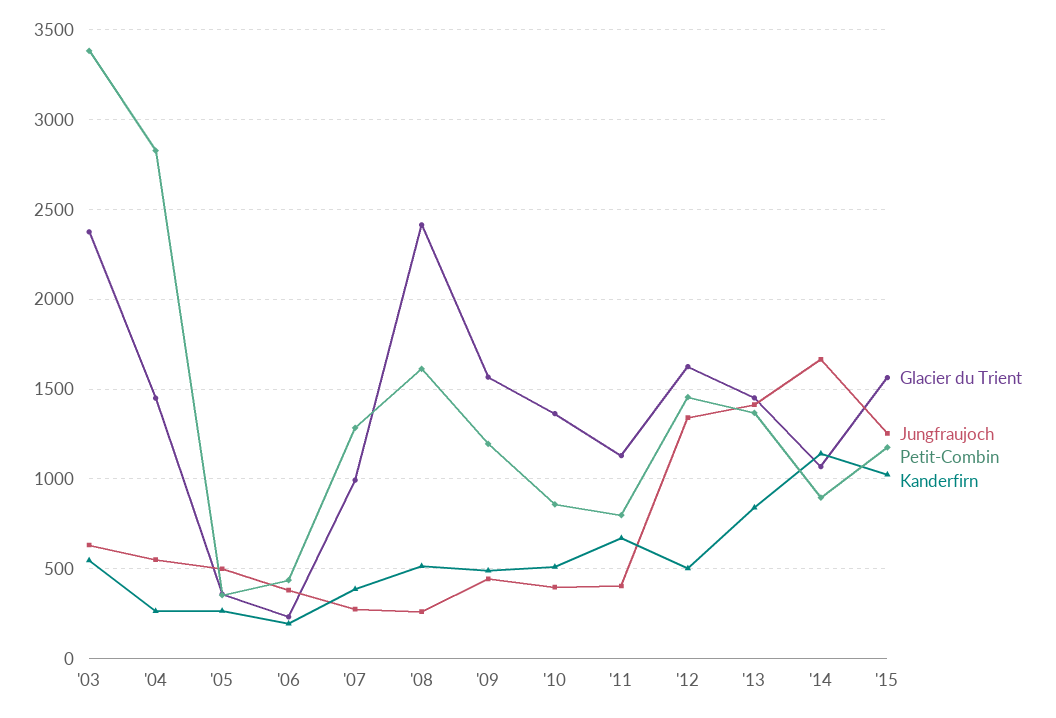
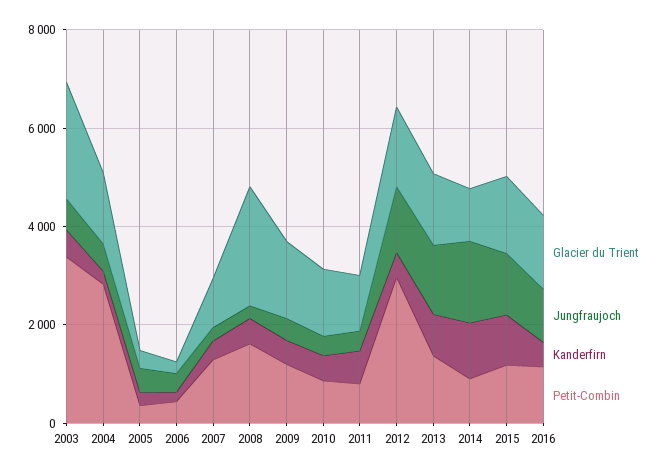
Petit-Combin, '12: 1450 -> 3000
Glacier du Trient, 2016: none -> 1500
Jungfraujoch, 2016: none -> 1000
Kanderfirn, 2016: none -> 500
Petit-Combin, 2016: none -> 1000

